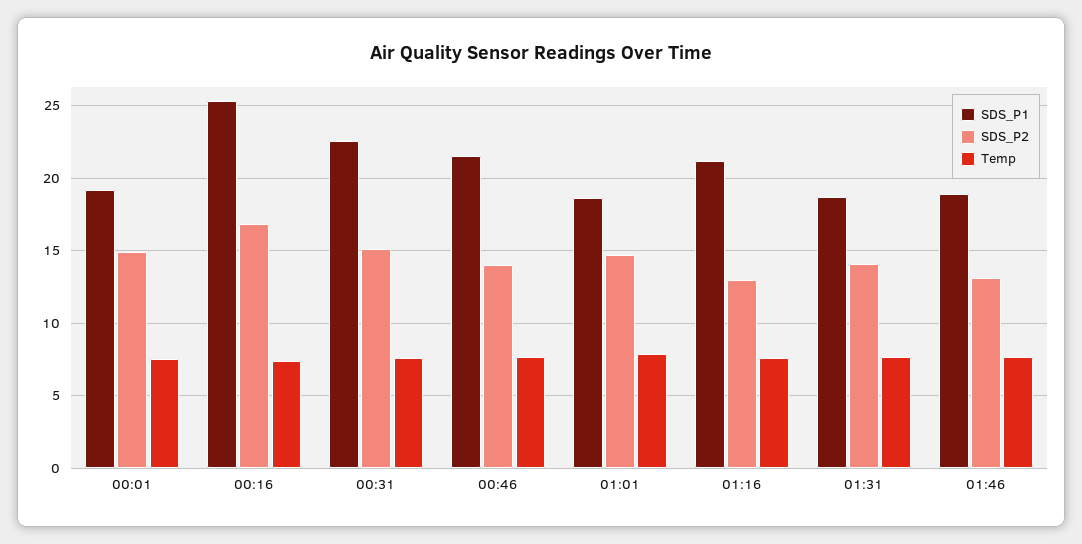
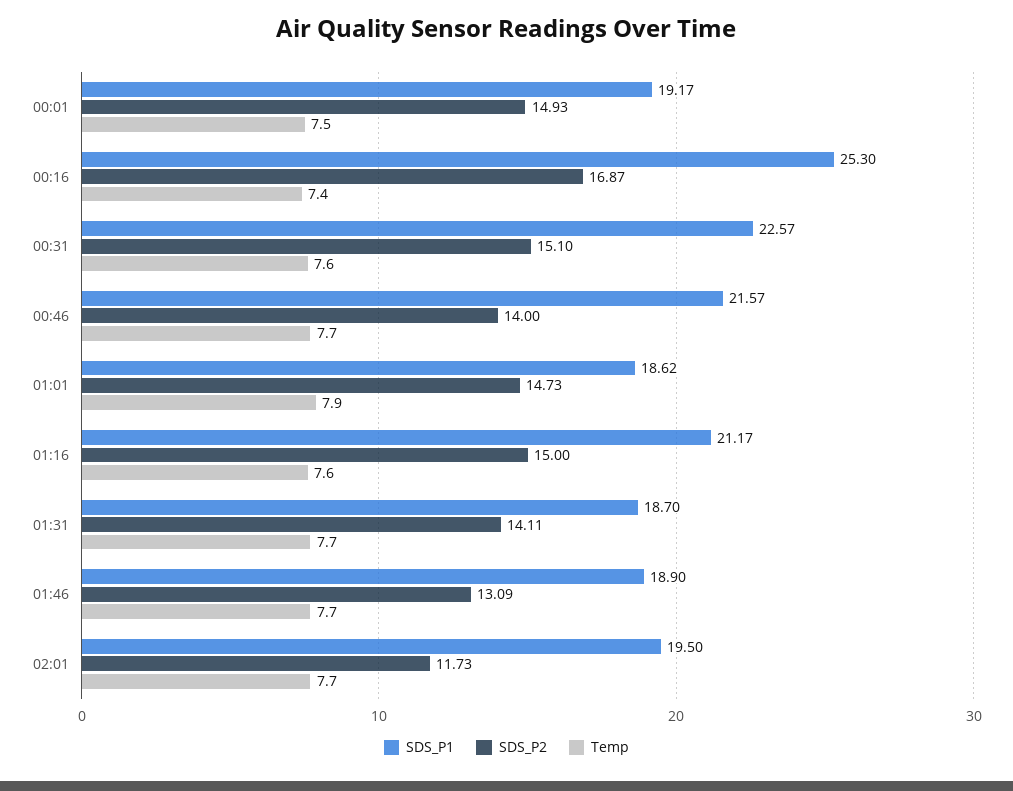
SDS_P2, 01:16: 13 -> 15
SDS_P1, 02:01: none -> 19.5
SDS_P2, 02:01: none -> 11.73
Temp, 02:01: none -> 7.7

